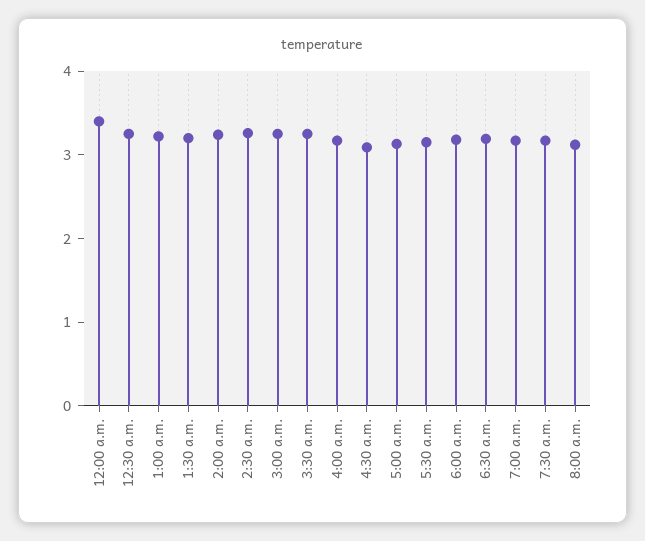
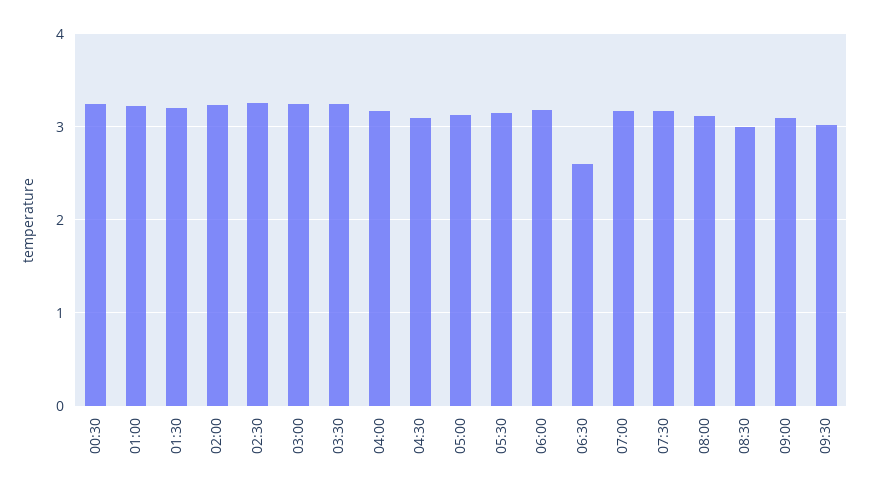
12:00 a.m.: 3.4 -> none
6:30 a.m.: 3.2 -> 2.6
08:30: none -> 3
09:00: none -> 3.1
09:30: none -> 3

